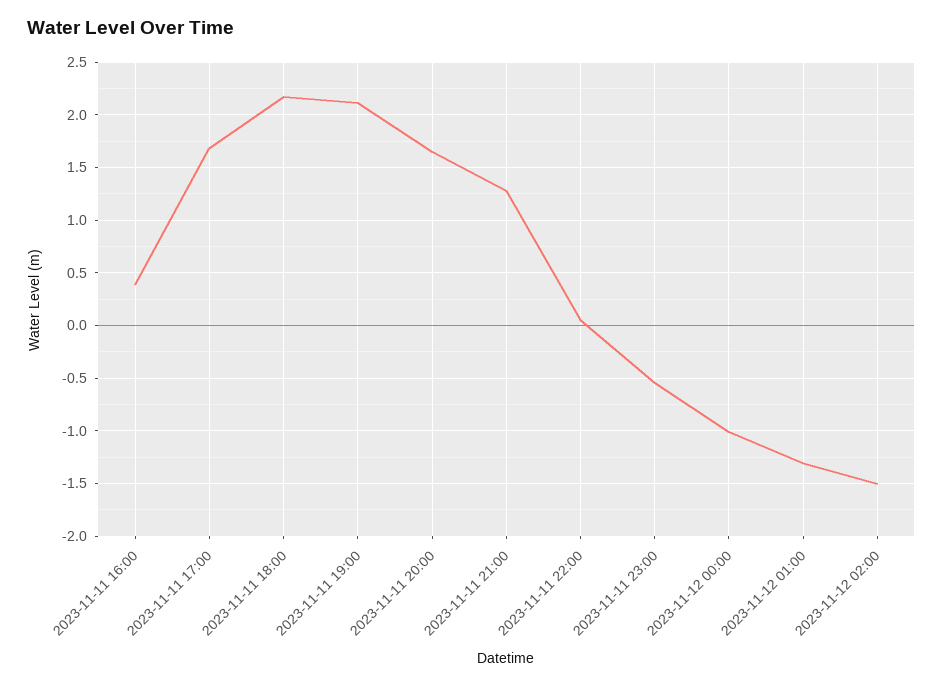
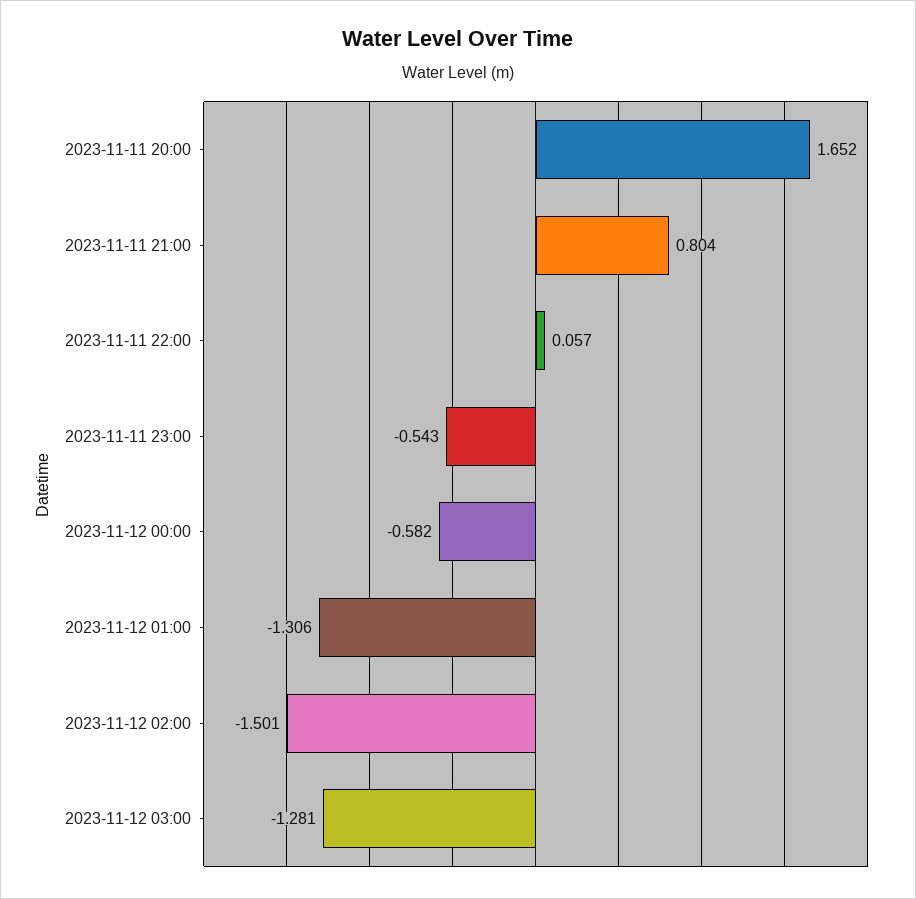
2023-11-11 16:00: 0.4 -> none
2023-11-11 17:00: 1.7 -> none
2023-11-11 18:00: 2.2 -> none
2023-11-11 19:00: 2.1 -> none
2023-11-11 21:00: 1.3 -> 0.804
2023-11-12 00:00: -1 -> -0.582
2023-11-12 03:00: none -> -1.281

